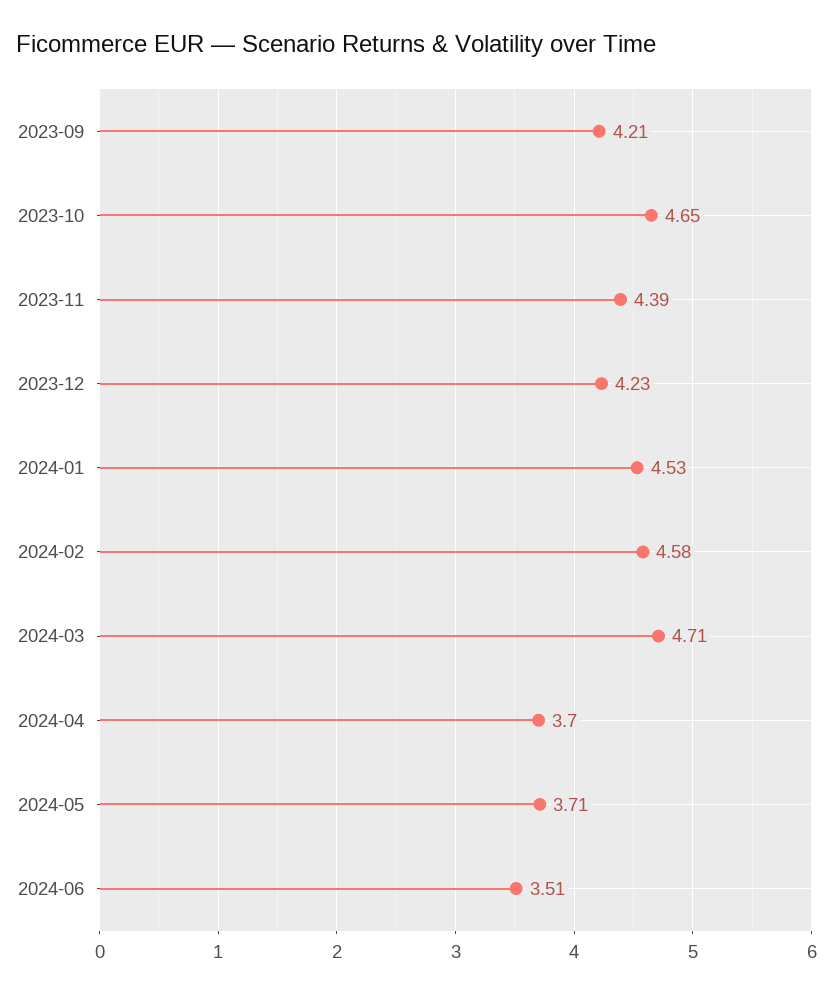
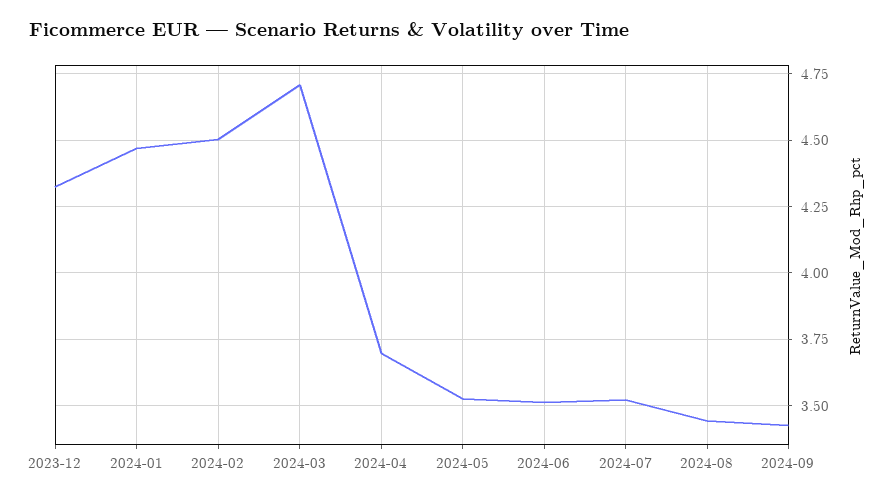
2023-09: 4.21 -> none
2023-10: 4.65 -> none
2023-11: 4.39 -> none
2023-12: 4.23 -> 4.325
2024-01: 4.53 -> 4.475
2024-02: 4.58 -> 4.5
2024-05: 3.71 -> 3.525
2024-07: none -> 3.525
2024-08: none -> 3.45
2024-09: none -> 3.425

